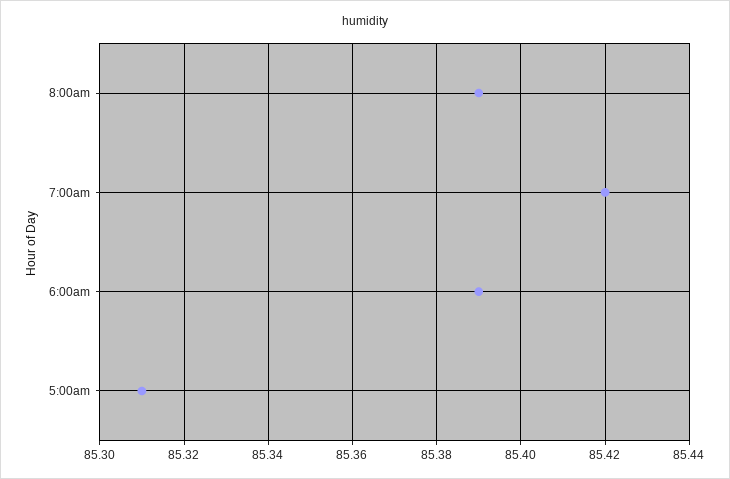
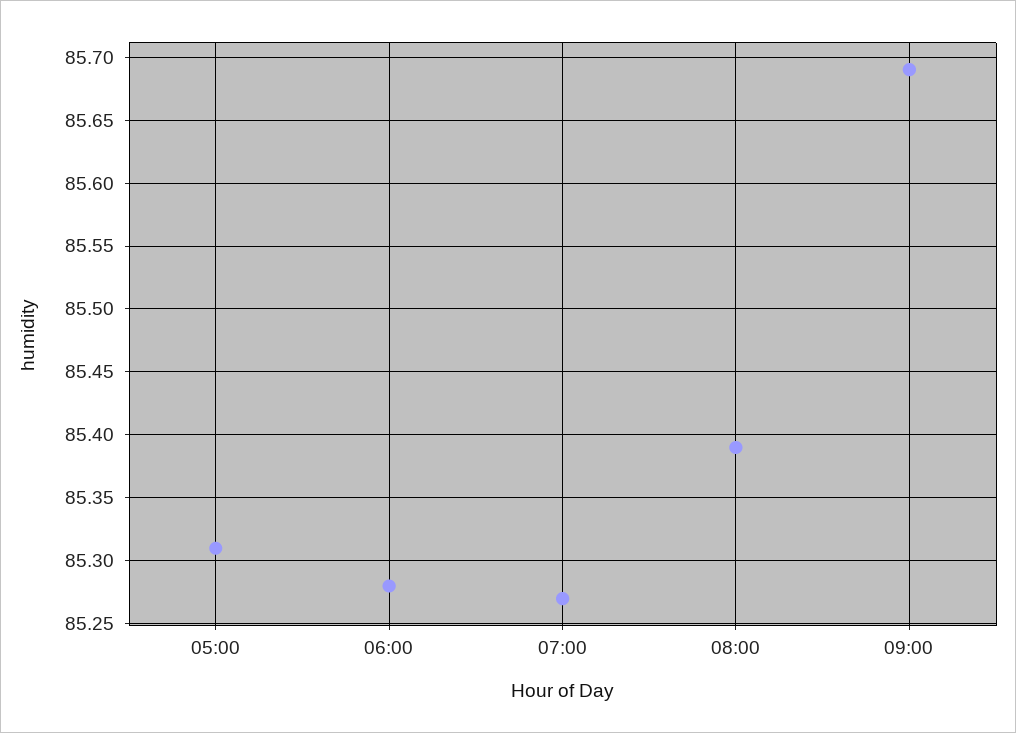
7:00am: 85.42 -> 85.27
6:00am: 85.39 -> 85.28
09:00: none -> 85.69

